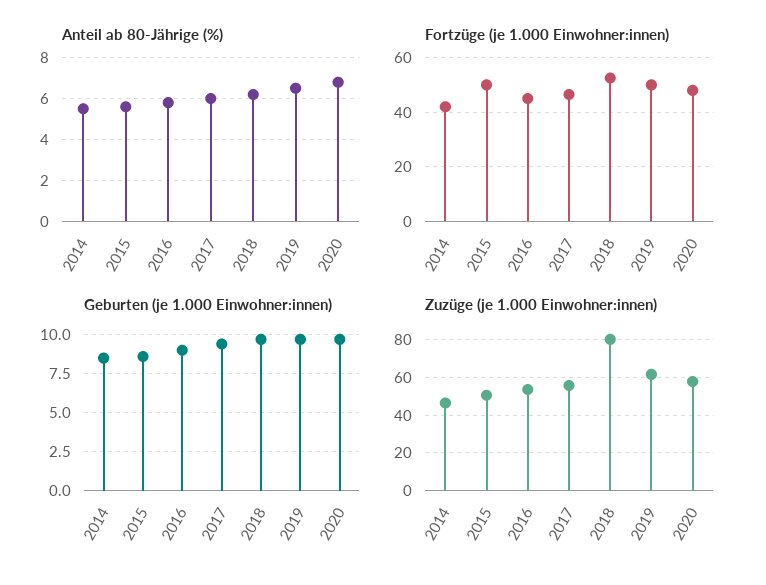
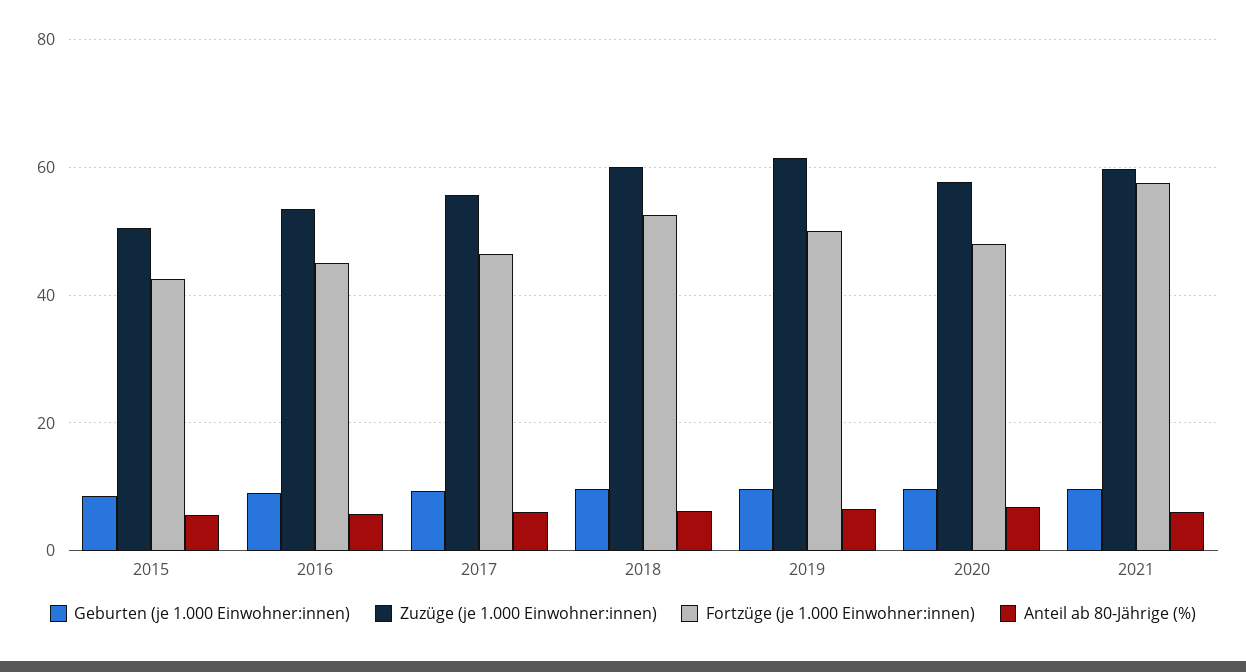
Anteil ab 80-Jährige (%), 2014: 5.5 -> none
Fortzüge (je 1.000 Einwohner:innen), 2014: 42.5 -> none
Fortzüge (je 1.000 Einwohner:innen), 2015: 50 -> 42
Geburten (je 1.000 Einwohner:innen), 2014: 8.5 -> none
Zuzüge (je 1.000 Einwohner:innen), 2014: 45 -> none
Zuzüge (je 1.000 Einwohner:innen), 2018: 80 -> 60
Geburten (je 1.000 Einwohner:innen), 2021: none -> 10
Zuzüge (je 1.000 Einwohner:innen), 2021: none -> 60
Fortzüge (je 1.000 Einwohner:innen), 2021: none -> 58
Anteil ab 80-Jährige (%), 2021: none -> 6

